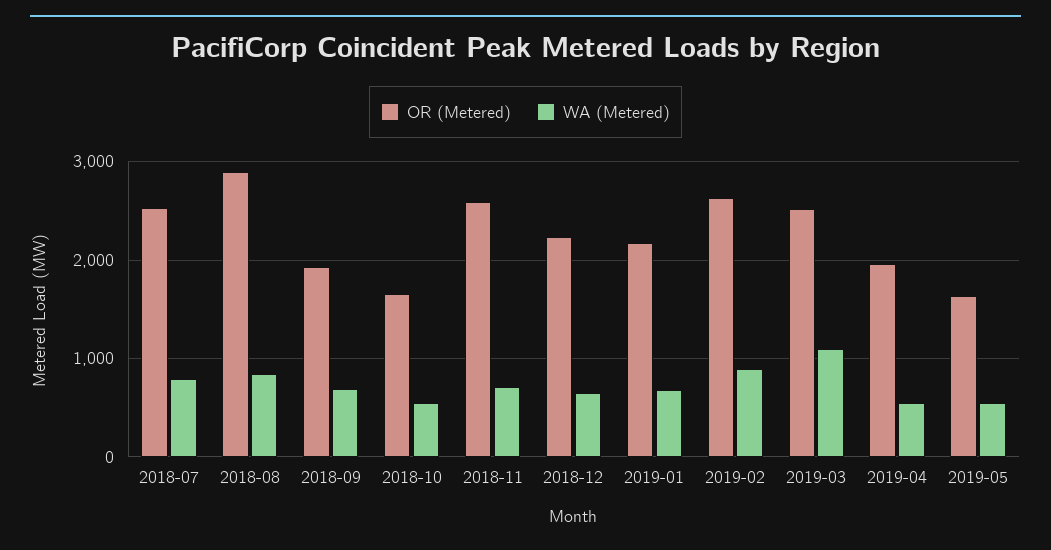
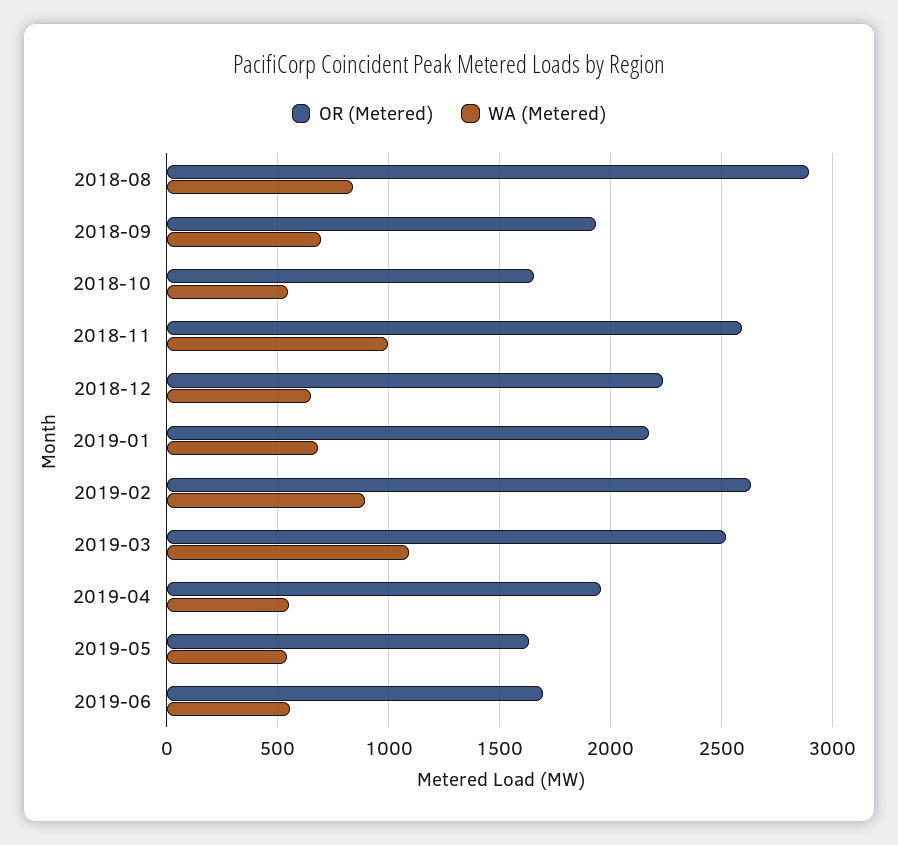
OR (Metered), 2018-07: 2500 -> none
WA (Metered), 2018-07: 800 -> none
WA (Metered), 2018-11: 700 -> 1000
OR (Metered), 2019-06: none -> 1700
WA (Metered), 2019-06: none -> 550

